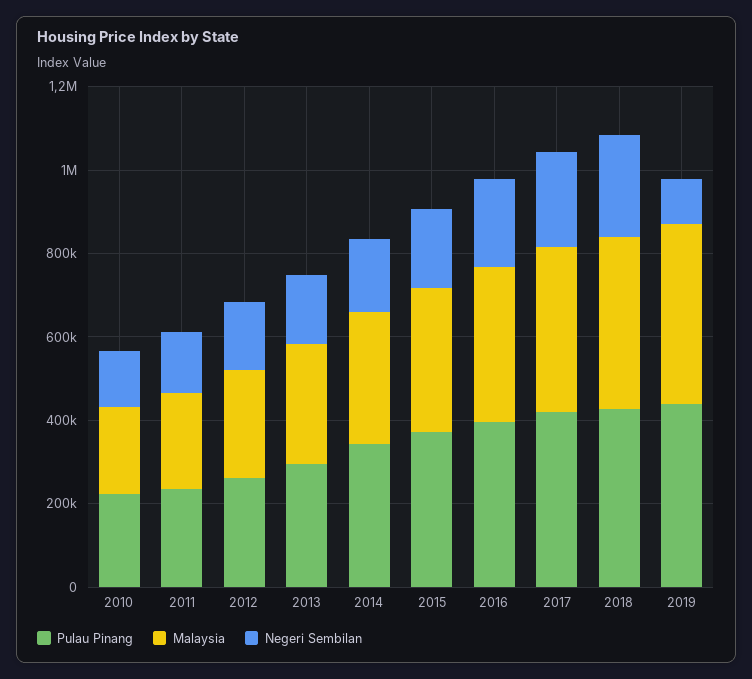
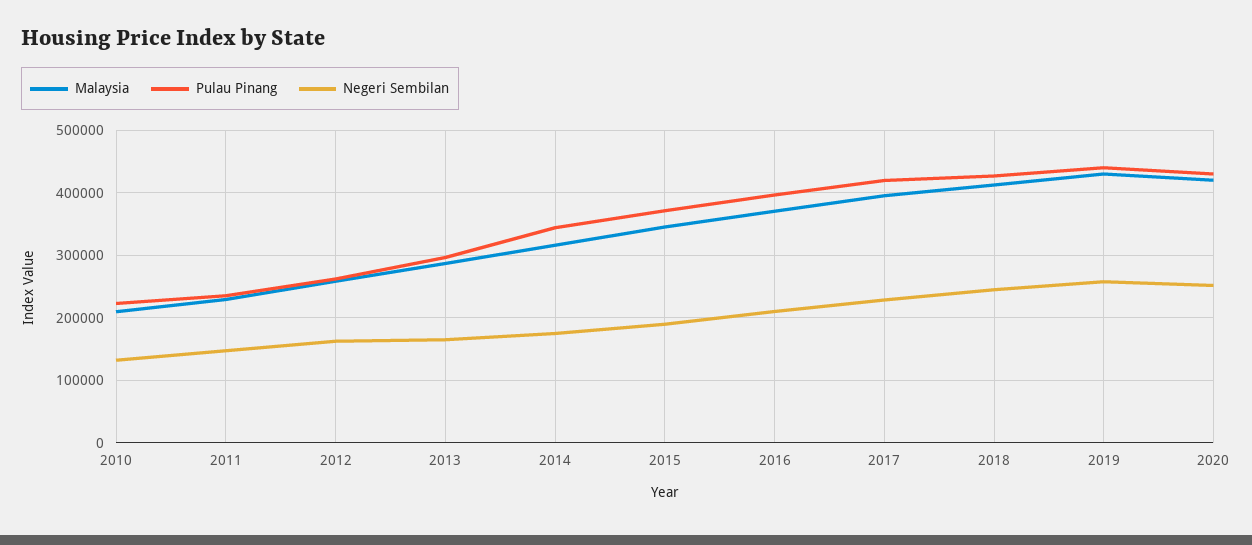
Negeri Sembilan, 2019: 100000 -> 260000
Malaysia, 2020: none -> 420000
Pulau Pinang, 2020: none -> 430000
Negeri Sembilan, 2020: none -> 250000

